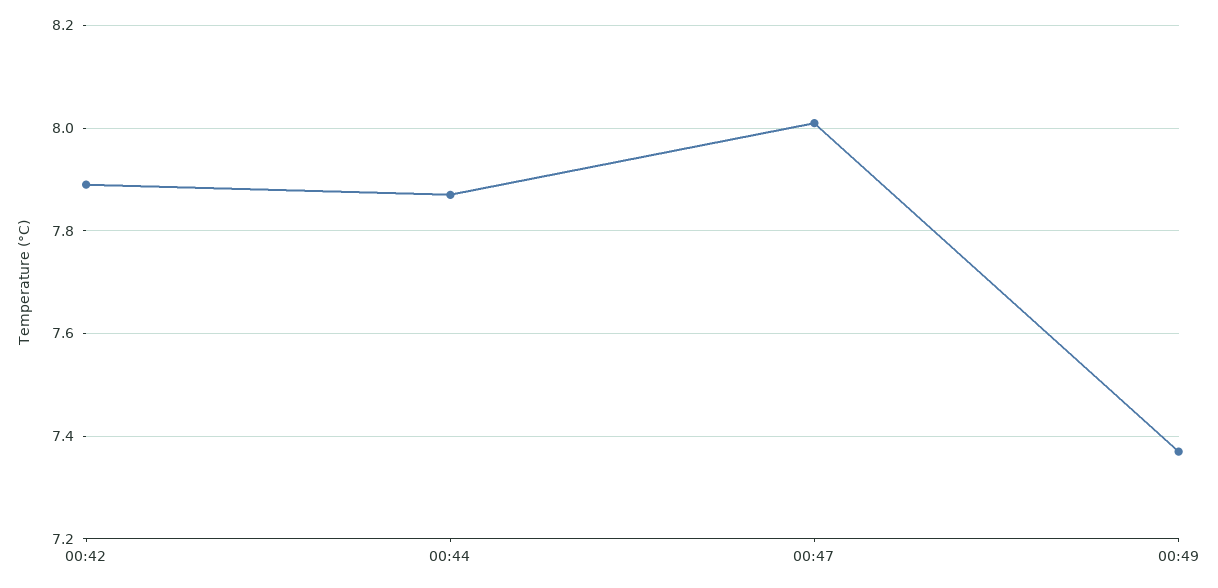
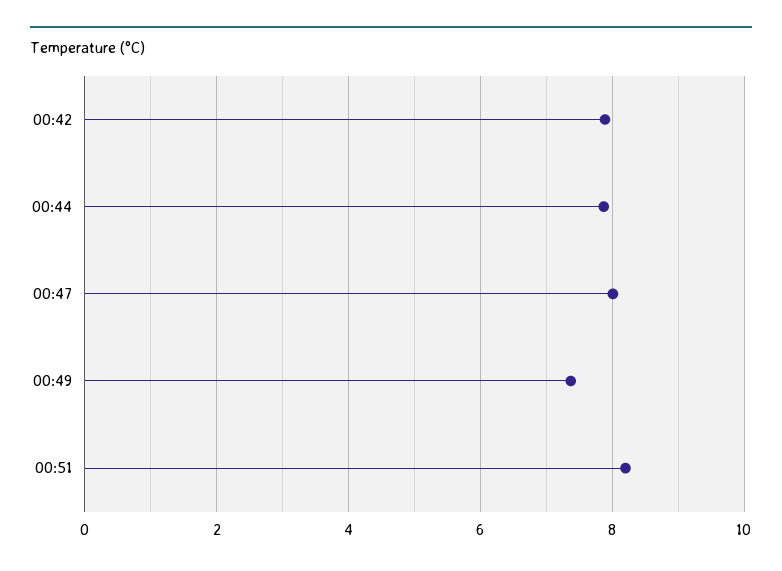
00:51: none -> 8.2

